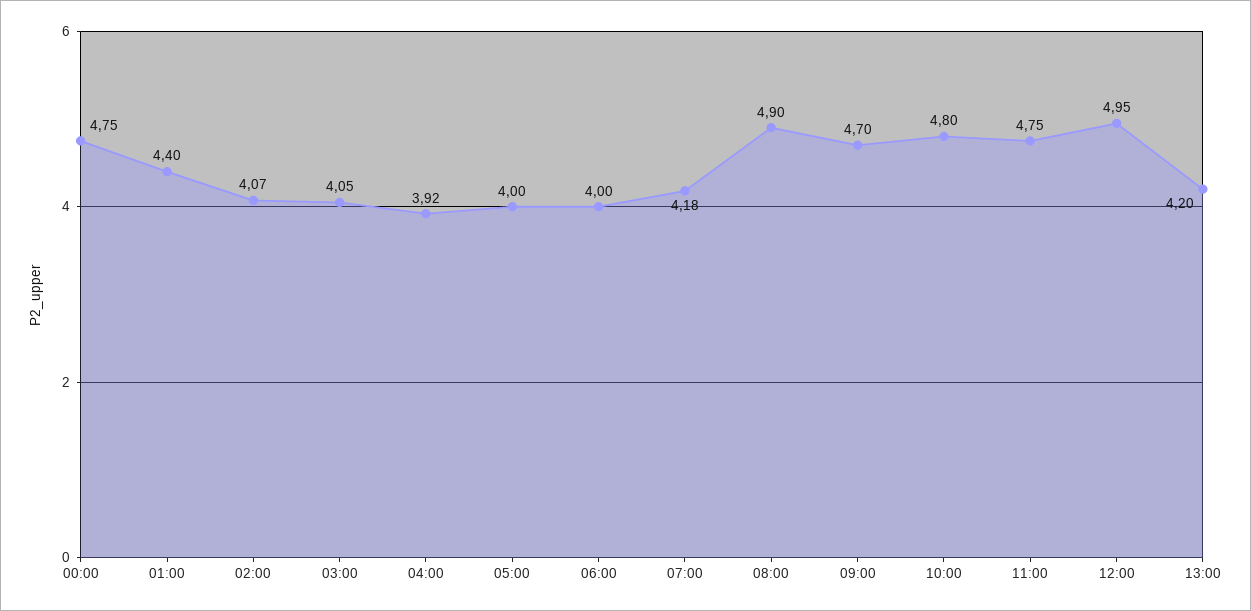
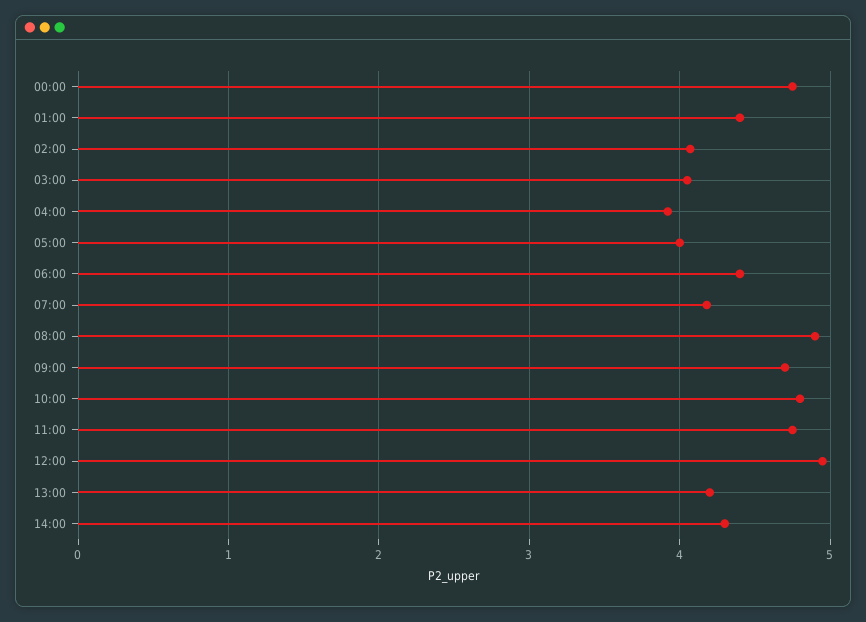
06:00: 4 -> 4.4
14:00: none -> 4.3

